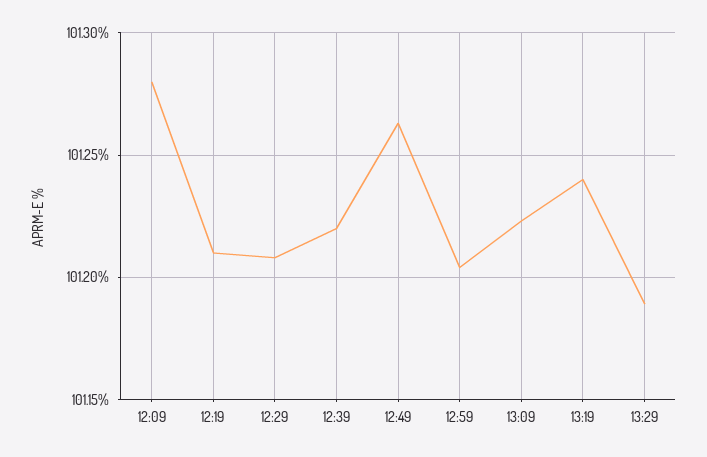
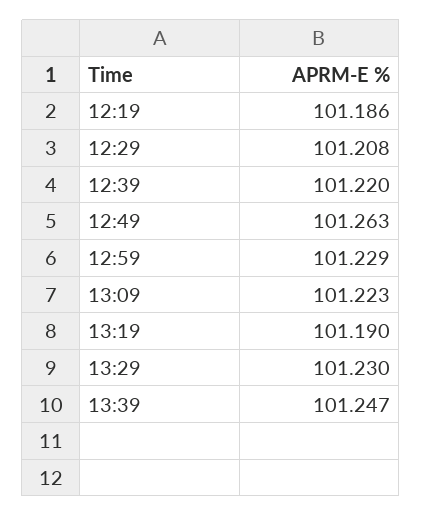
12:09: 101.28 -> none
12:19: 101.21 -> 101.186
12:59: 101.205 -> 101.229
13:19: 101.24 -> 101.19
13:29: 101.19 -> 101.23
13:39: none -> 101.247

